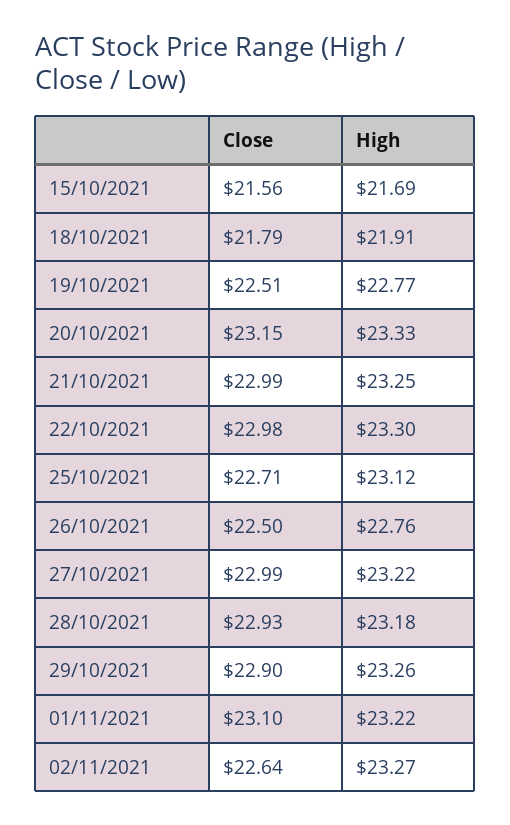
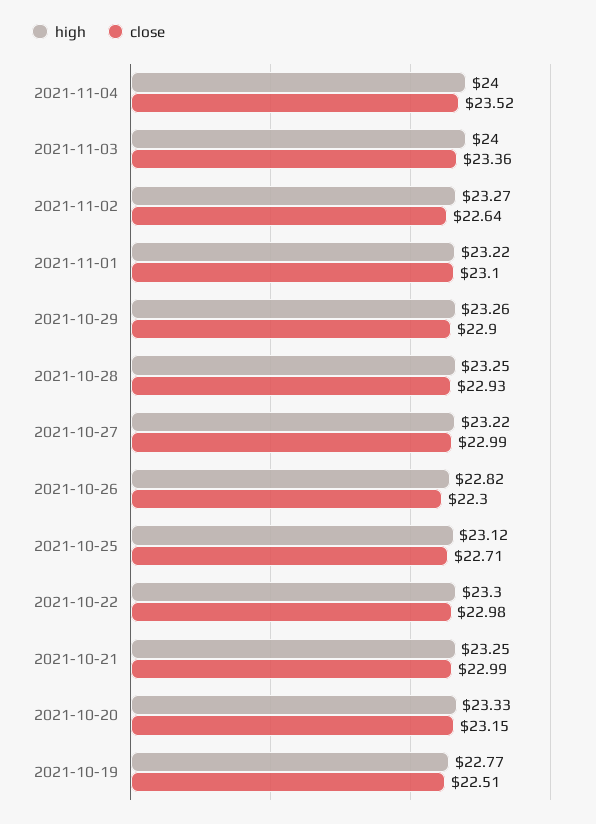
Close, 15/10/2021: 21.56 -> none
High, 15/10/2021: 21.69 -> none
Close, 18/10/2021: 21.79 -> none
High, 18/10/2021: 21.91 -> none
Close, 26/10/2021: 22.5 -> 22.3
High, 26/10/2021: 22.76 -> 22.82
High, 28/10/2021: 23.18 -> 23.25
High, 2021-11-04: none -> 24
Close, 2021-11-04: none -> 23.52
High, 2021-11-03: none -> 24
Close, 2021-11-03: none -> 23.36

